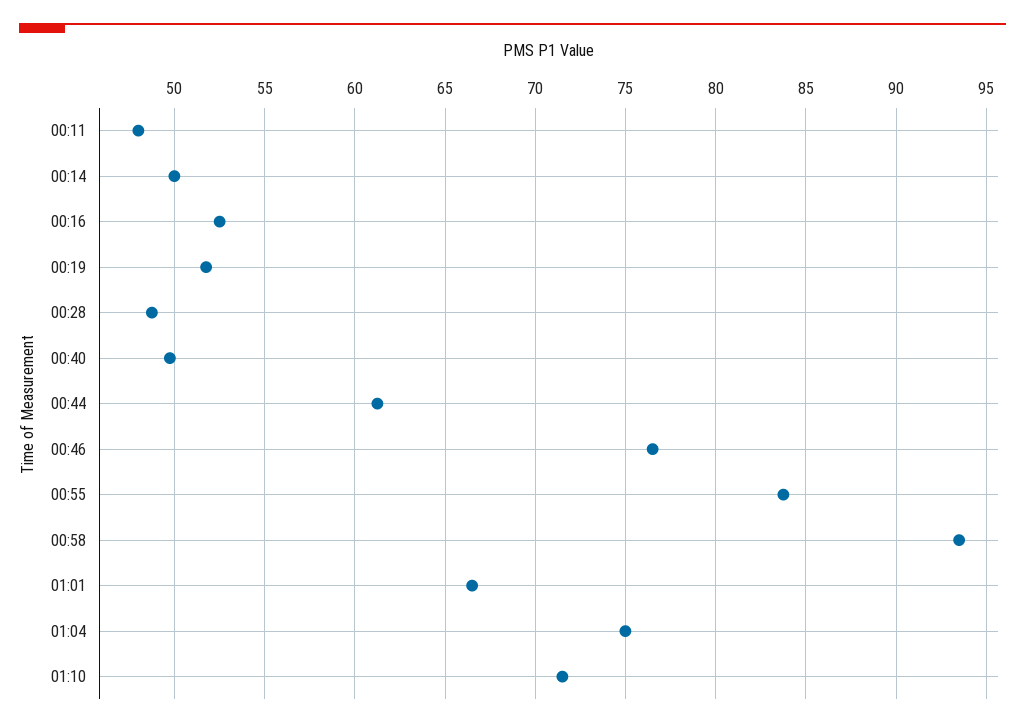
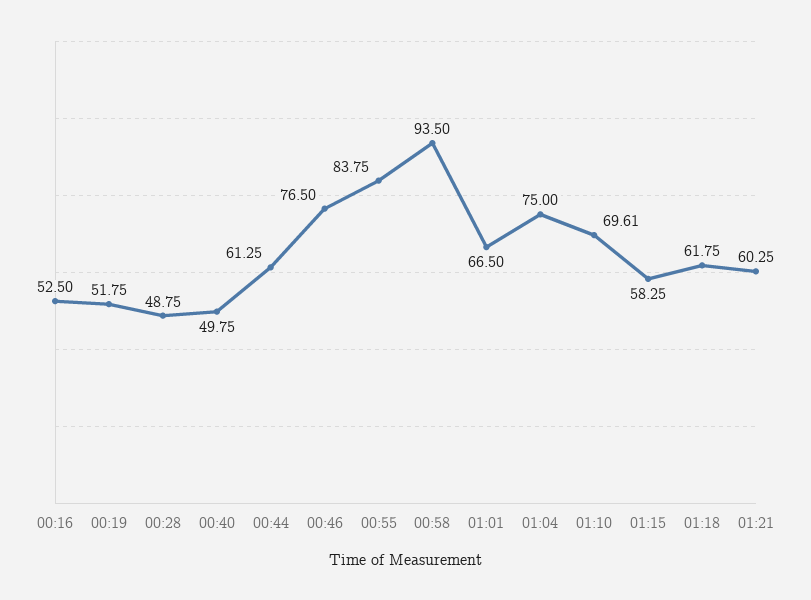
00:11: 48 -> none
00:14: 50 -> none
01:10: 71.5 -> 69.61
01:15: none -> 58.25
01:18: none -> 61.75
01:21: none -> 60.25

